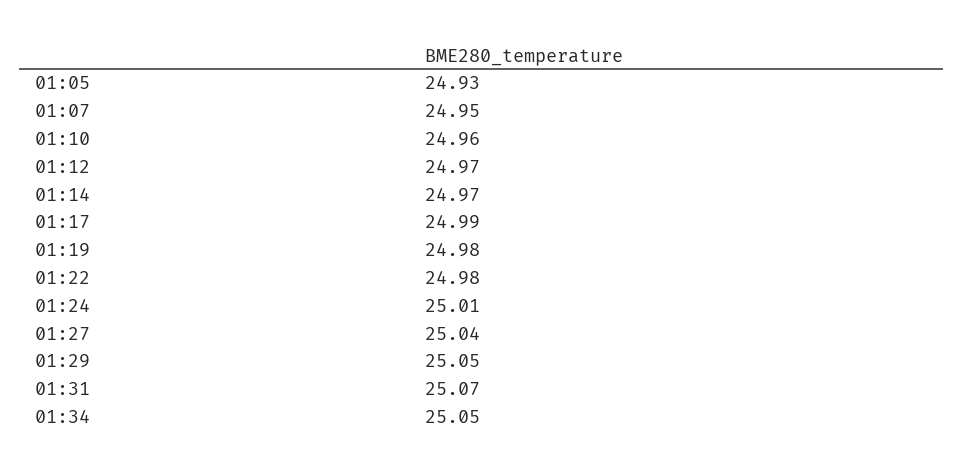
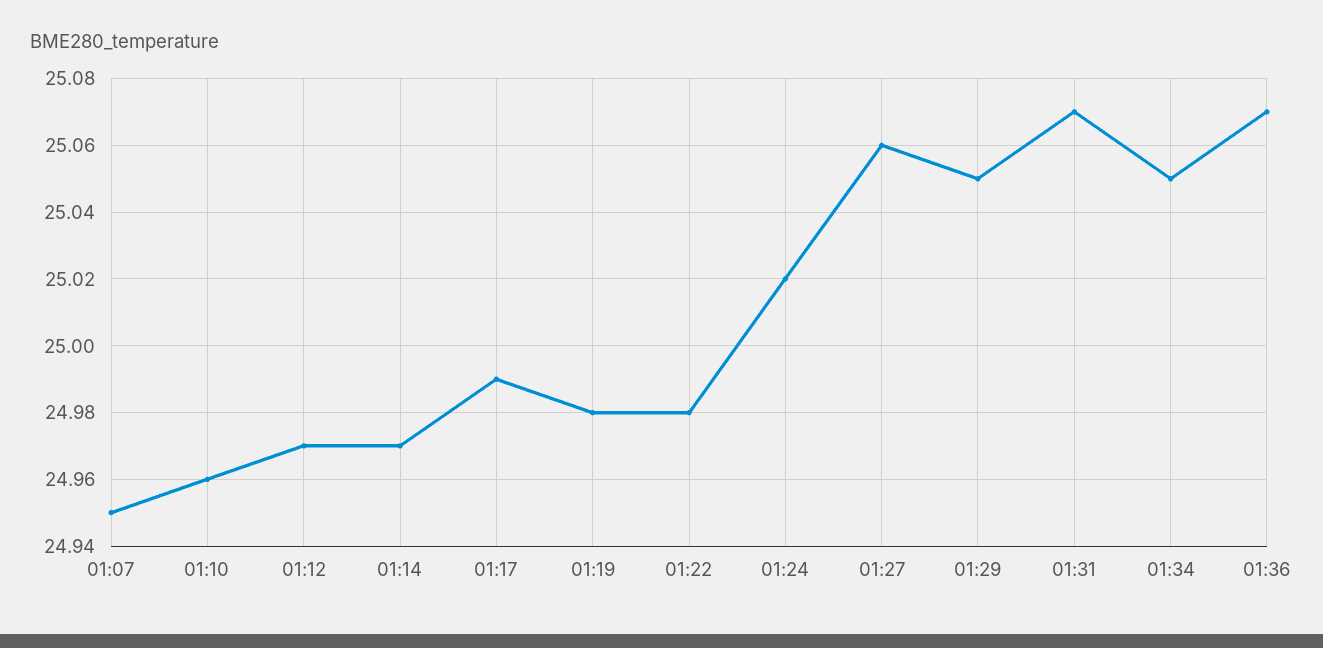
01:05: 24.93 -> none
01:24: 25.01 -> 25.02
01:27: 25.04 -> 25.06
01:36: none -> 25.07

